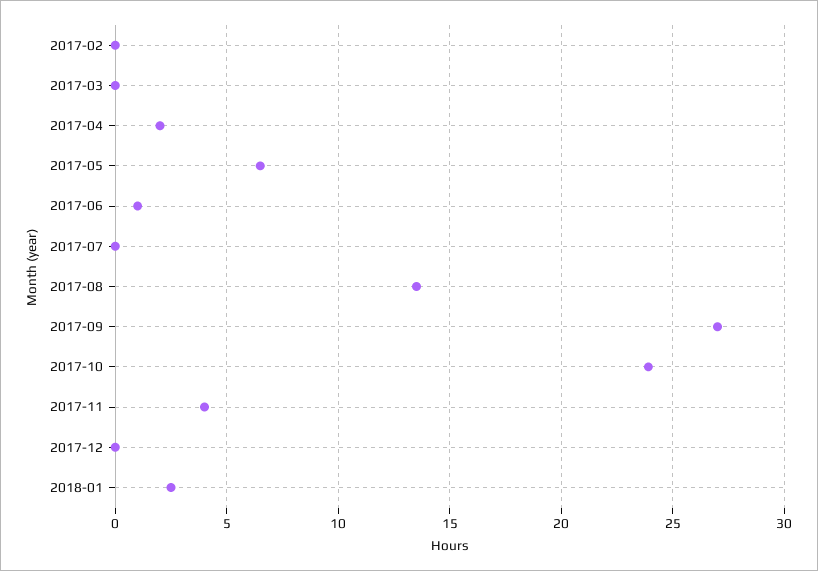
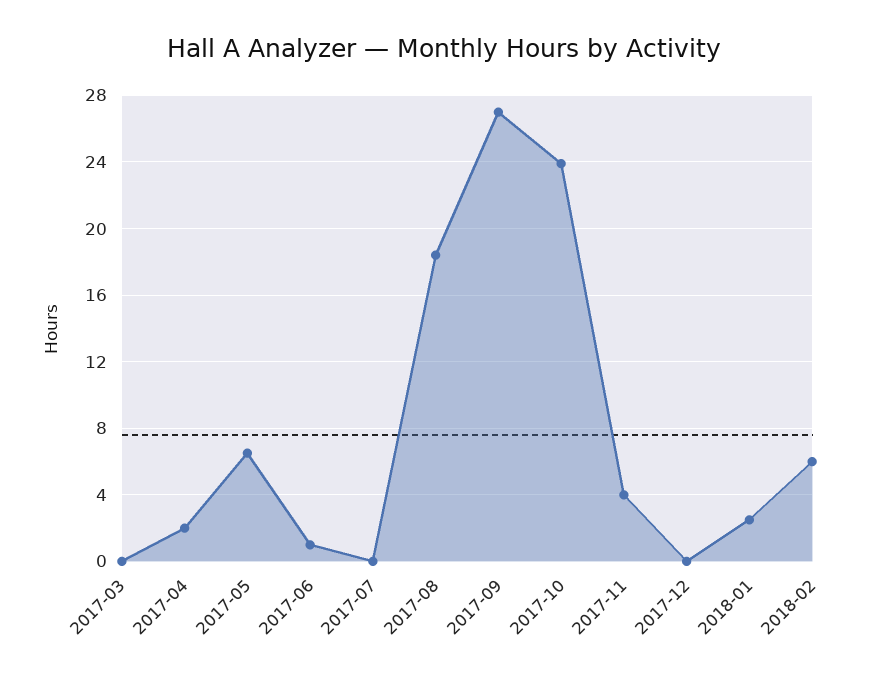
2017-02: 0 -> none
2017-08: 13.5 -> 18.5
2018-02: none -> 6

